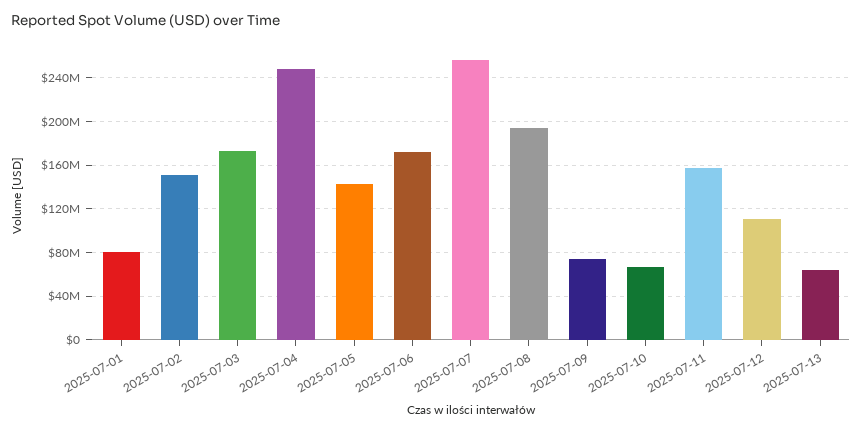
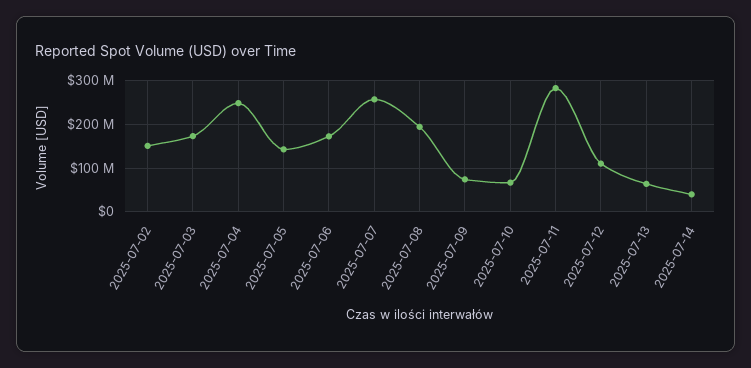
2025-07-01: 80000000 -> none
2025-07-11: 160000000 -> 280000000
2025-07-14: none -> 40000000

